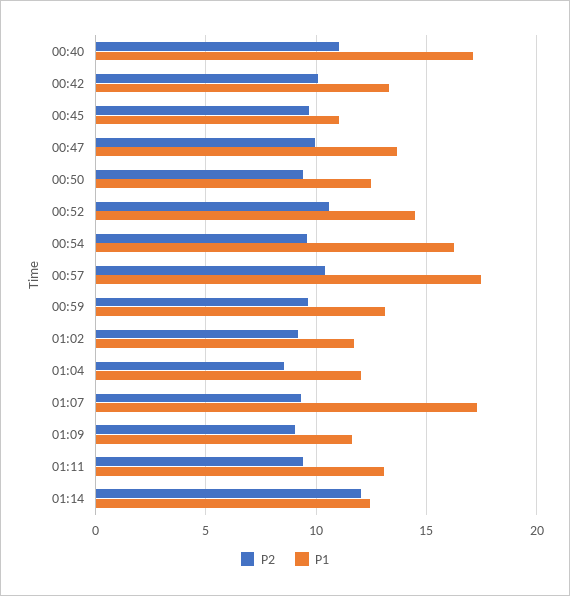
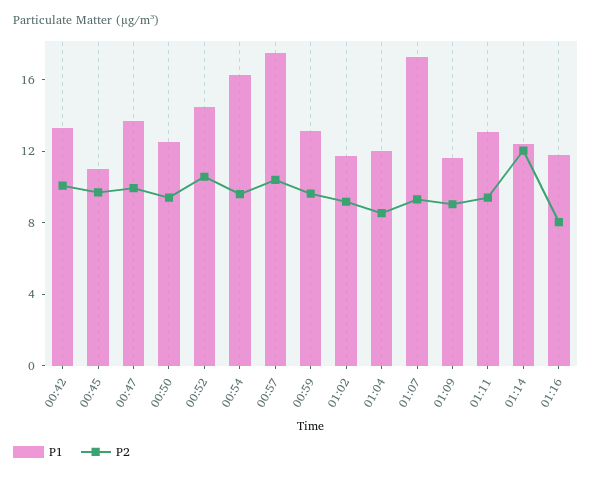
P2, 00:40: 11 -> none
P1, 00:40: 17 -> none
P1, 01:16: none -> 12
P2, 01:16: none -> 8

